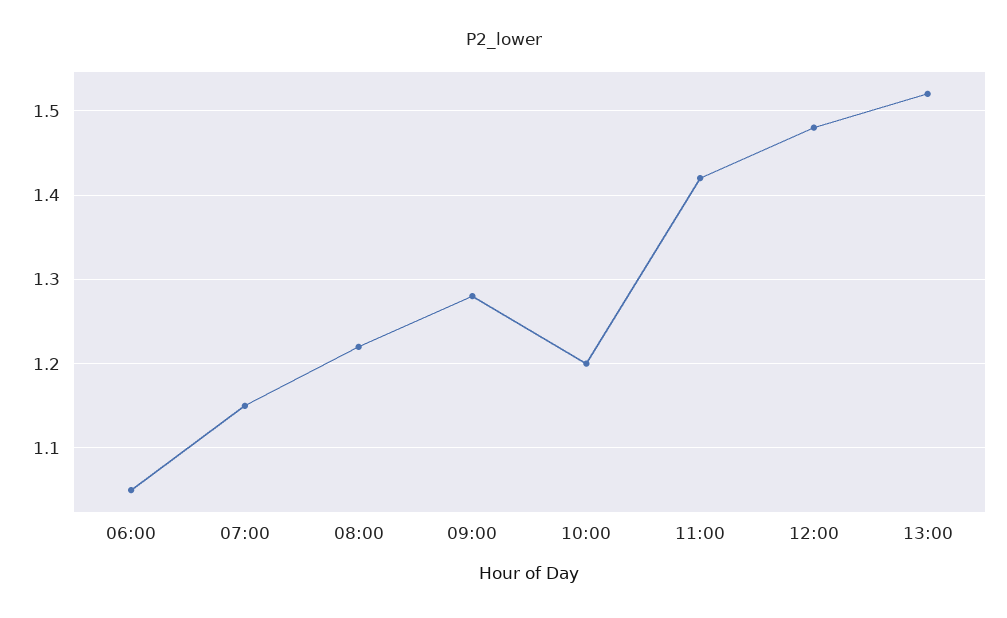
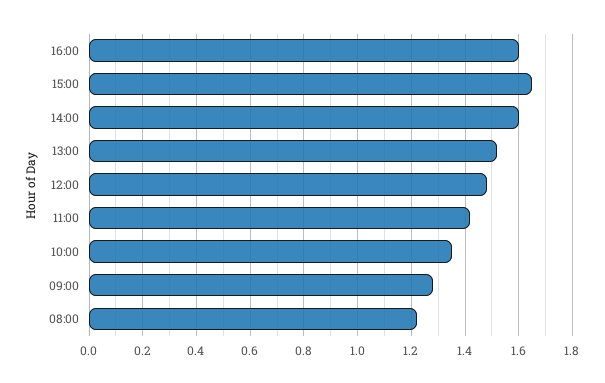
06:00: 1.05 -> none
07:00: 1.15 -> none
10:00: 1.2 -> 1.35
16:00: none -> 1.6
15:00: none -> 1.65
14:00: none -> 1.6

